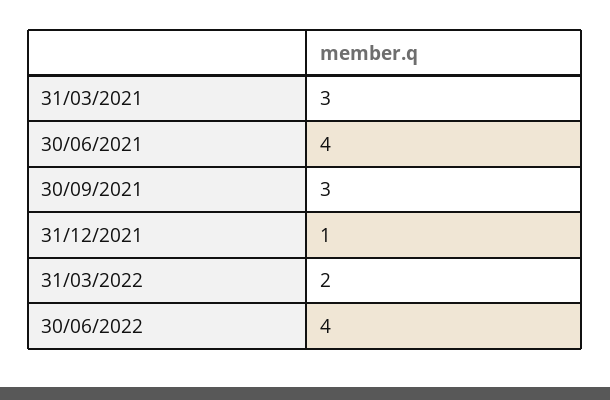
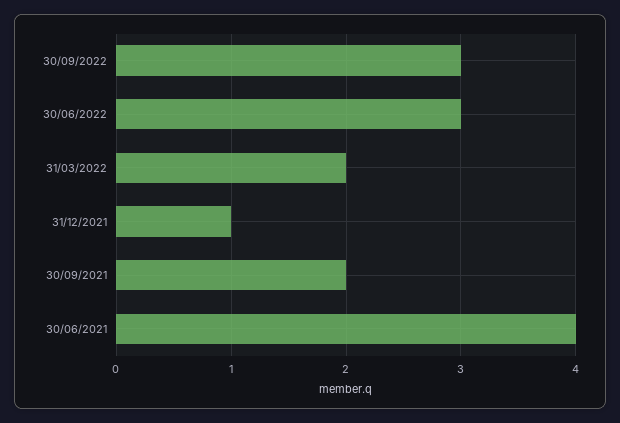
31/03/2021: 3 -> none
30/09/2021: 3 -> 2
30/06/2022: 4 -> 3
30/09/2022: none -> 3

